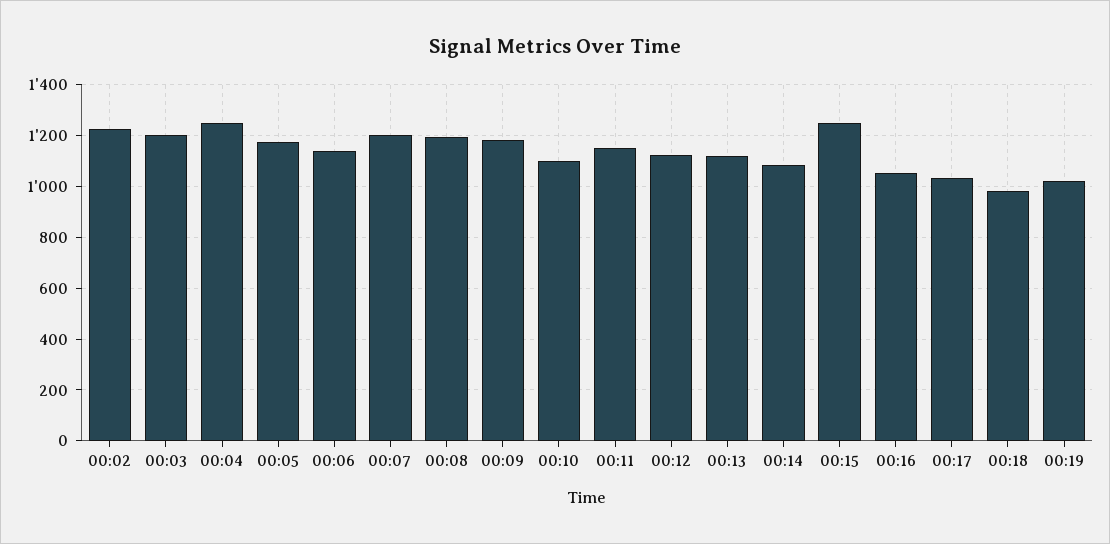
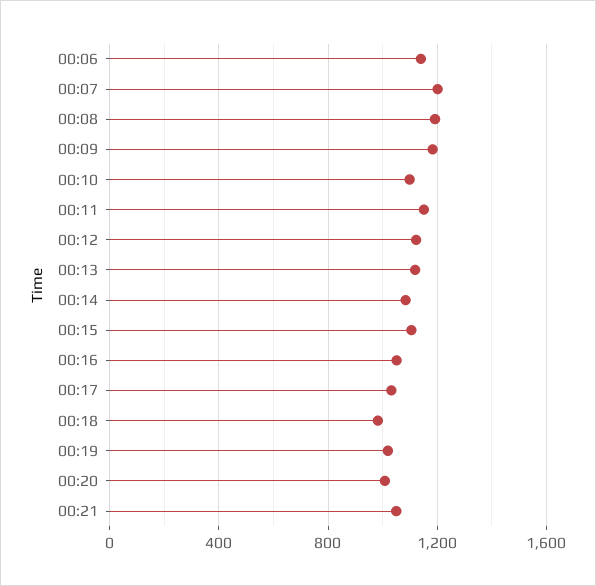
00:02: 1225 -> none
00:03: 1200 -> none
00:04: 1250 -> none
00:05: 1175 -> none
00:15: 1250 -> 1100
00:20: none -> 1000
00:21: none -> 1050

